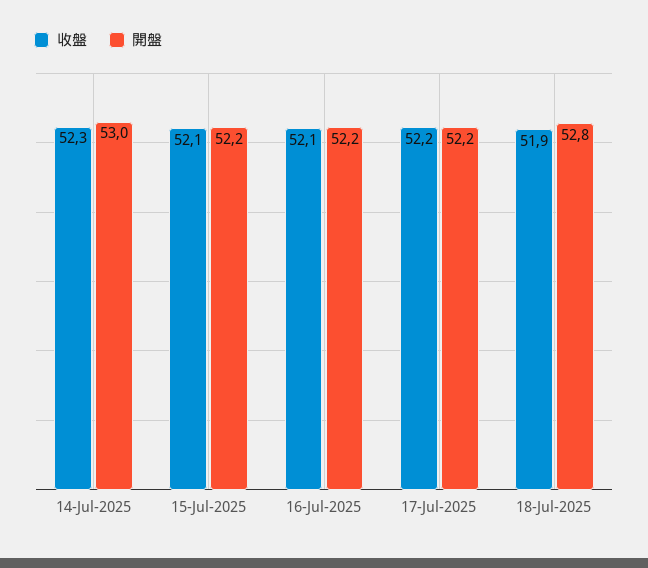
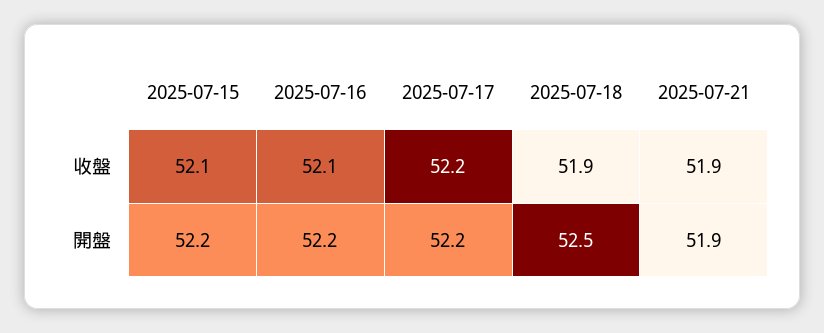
收盤, 14-Jul-2025: 52.3 -> none
開盤, 14-Jul-2025: 53 -> none
開盤, 18-Jul-2025: 52.8 -> 52.5
收盤, 2025-07-21: none -> 51.9
開盤, 2025-07-21: none -> 51.9

